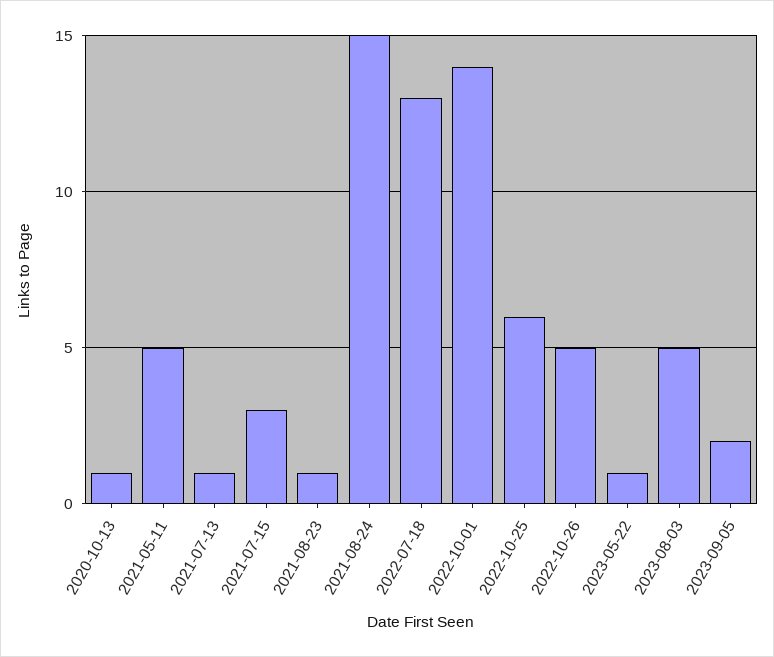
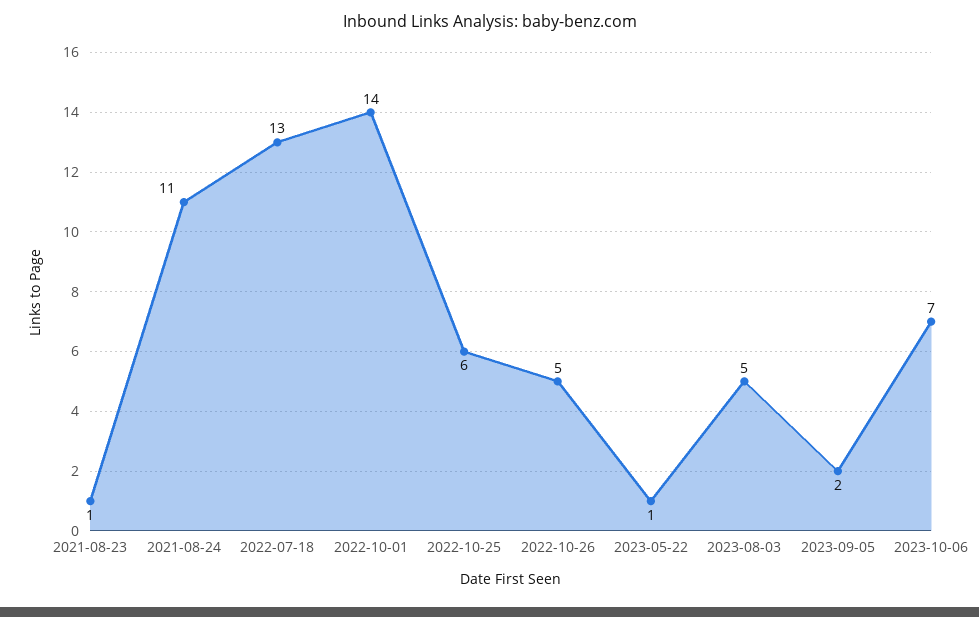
2020-10-13: 1 -> none
2021-05-11: 5 -> none
2021-07-13: 1 -> none
2021-07-15: 3 -> none
2021-08-24: 15 -> 11
2023-10-06: none -> 7

